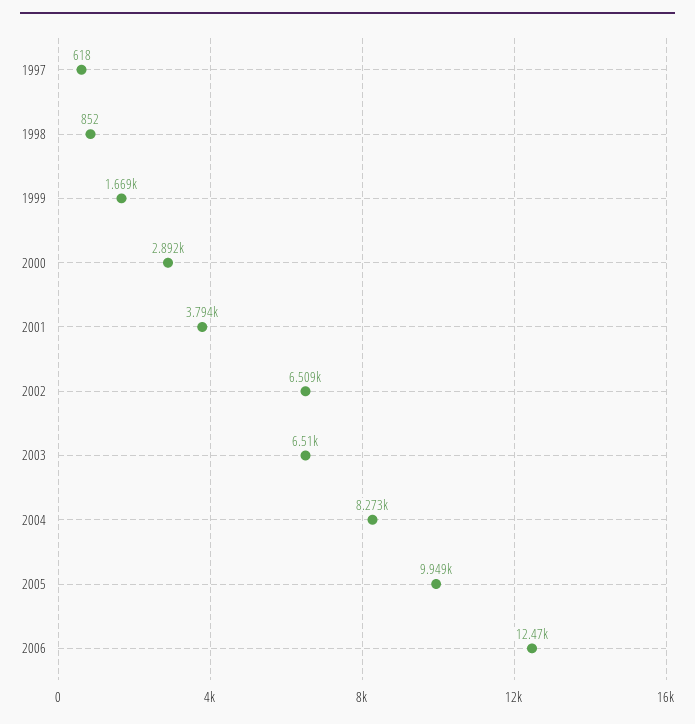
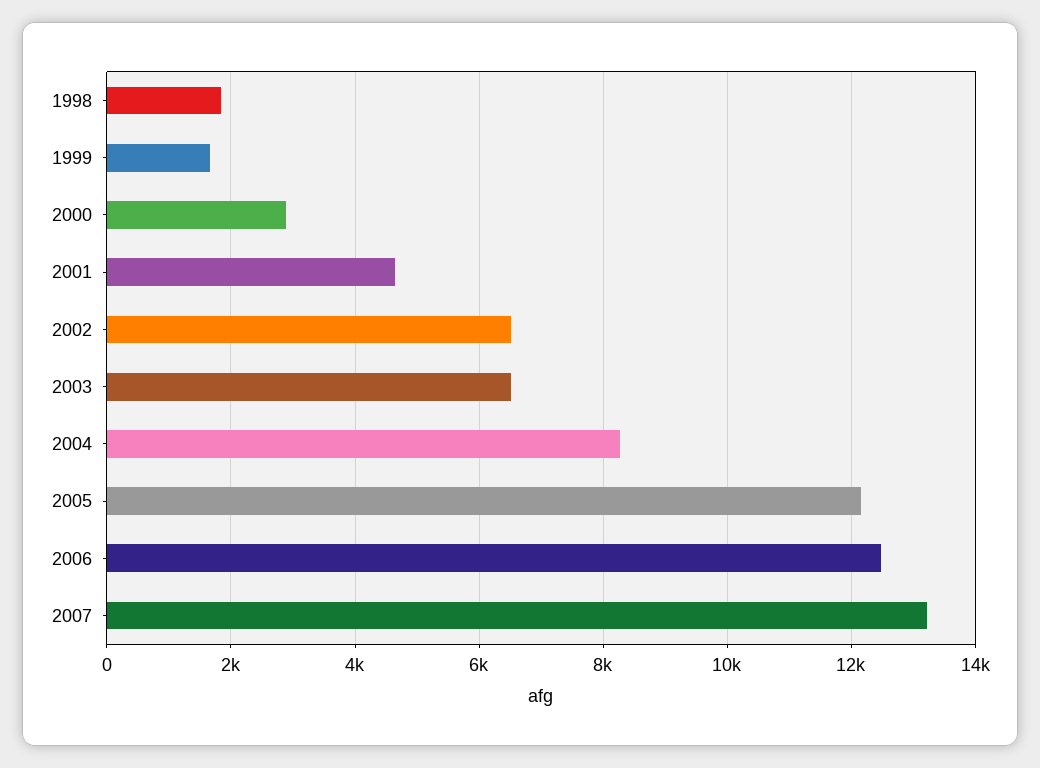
1997: 618 -> none
1998: 852 -> 1800
2001: 3794 -> 4600
2005: 9949 -> 12200
2007: none -> 13200

